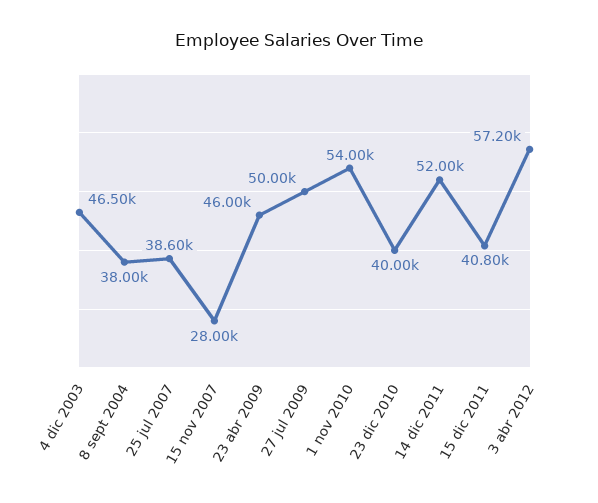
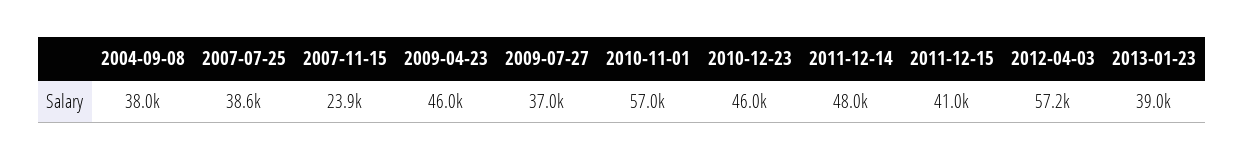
4 dic 2003: 46500 -> none
15 nov 2007: 28000 -> 23900
27 jul 2009: 50000 -> 37000
1 nov 2010: 54000 -> 57000
23 dic 2010: 40000 -> 46000
14 dic 2011: 52000 -> 48000
15 dic 2011: 40800 -> 41000
2013-01-23: none -> 39000

